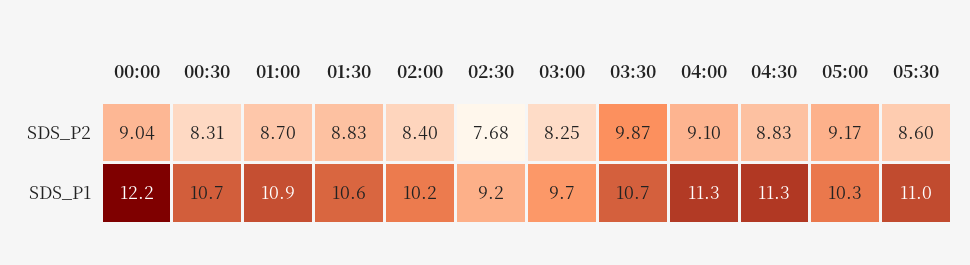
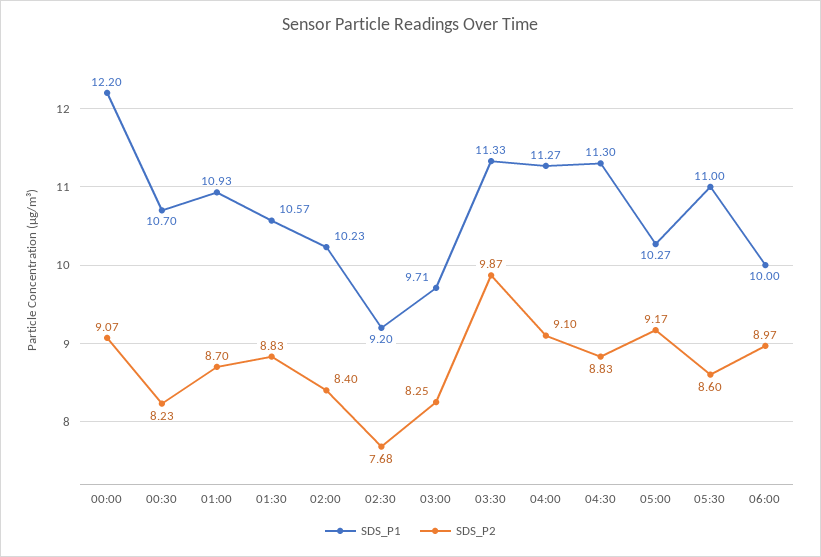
SDS_P2, 00:00: 9.04 -> 9.07
SDS_P2, 00:30: 8.31 -> 8.23
SDS_P1, 03:30: 10.7 -> 11.33
SDS_P1, 06:00: none -> 10
SDS_P2, 06:00: none -> 8.97

